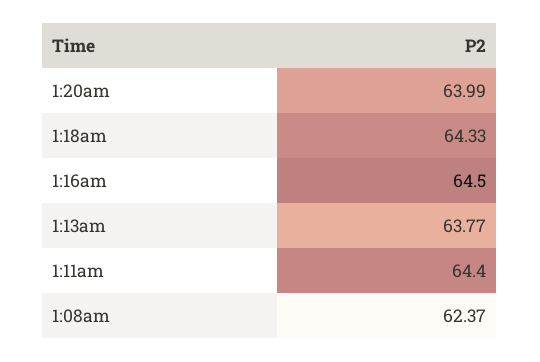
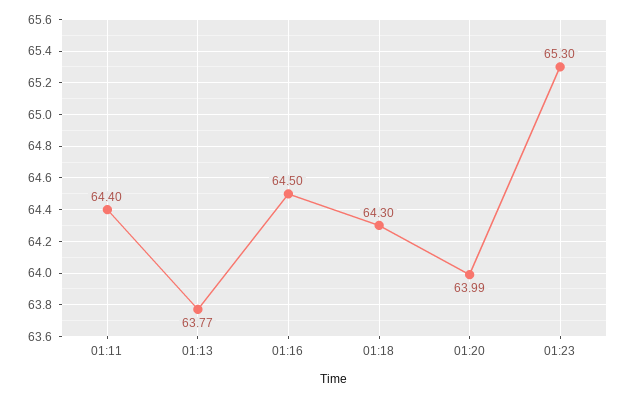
1:18am: 64.33 -> 64.3
1:08am: 62.37 -> none
01:23: none -> 65.3

